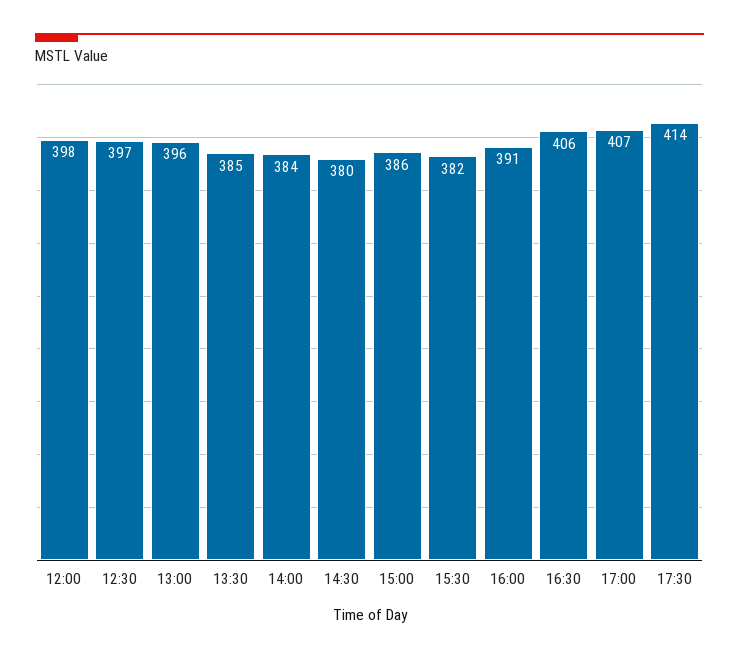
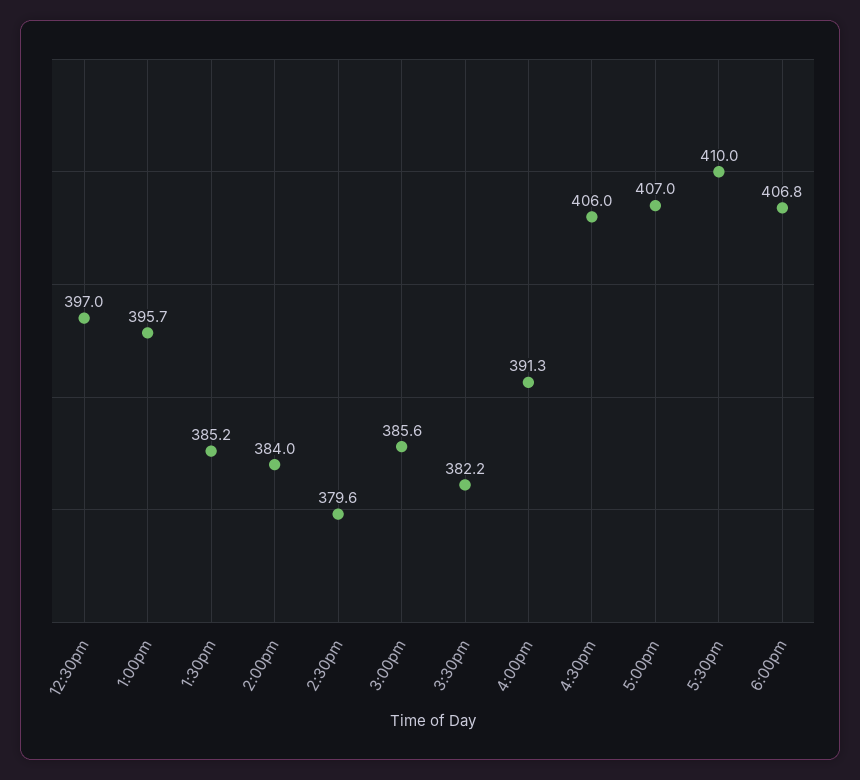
12:00: 398 -> none
17:30: 414 -> 410
6:00pm: none -> 406.8

